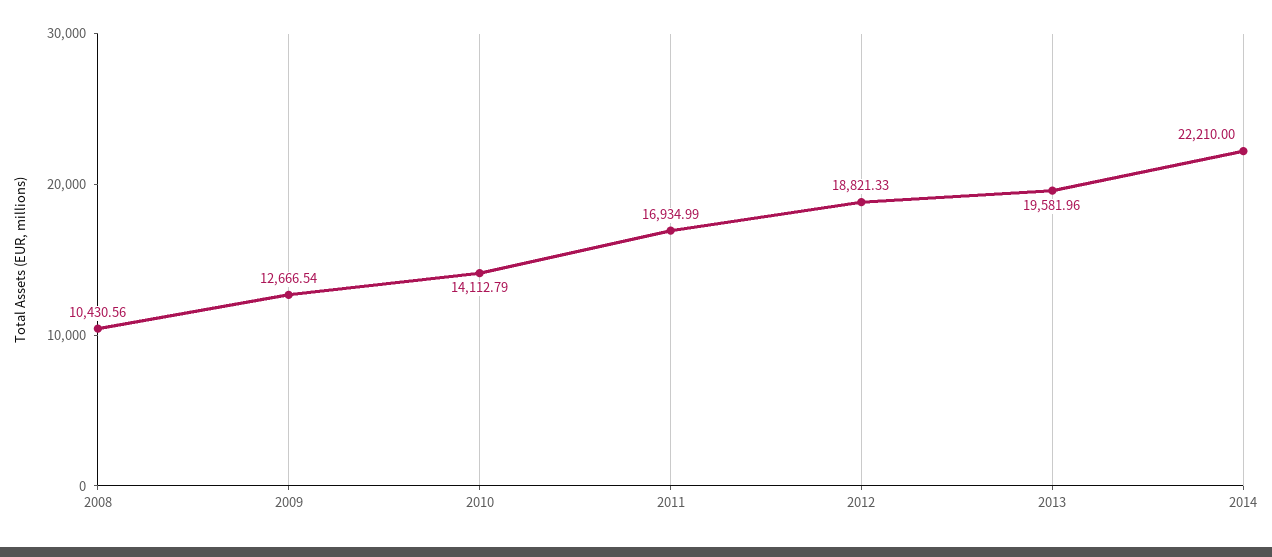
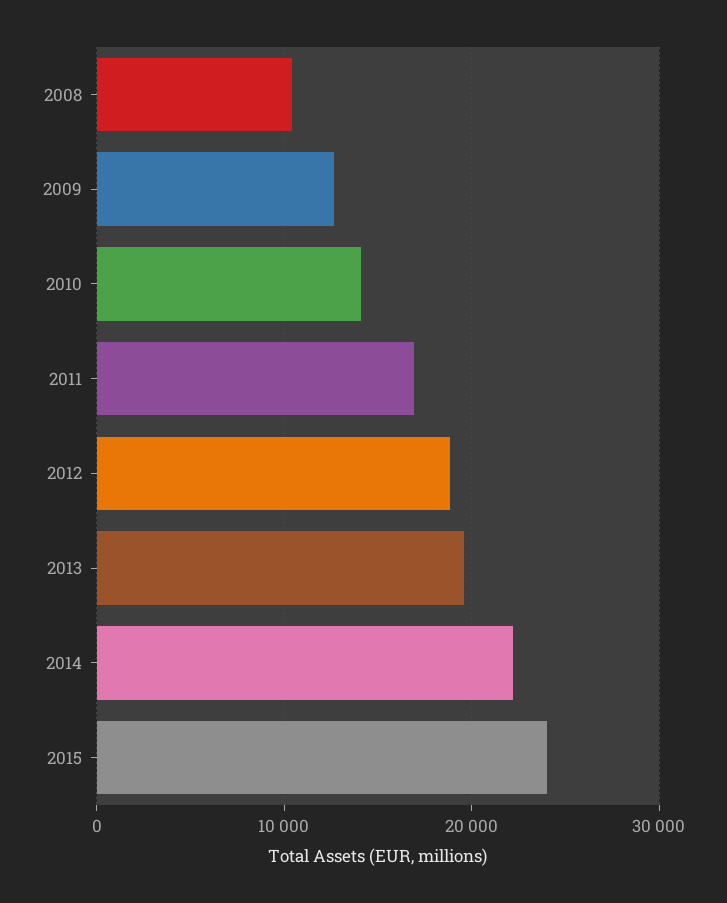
2015: none -> 24000

